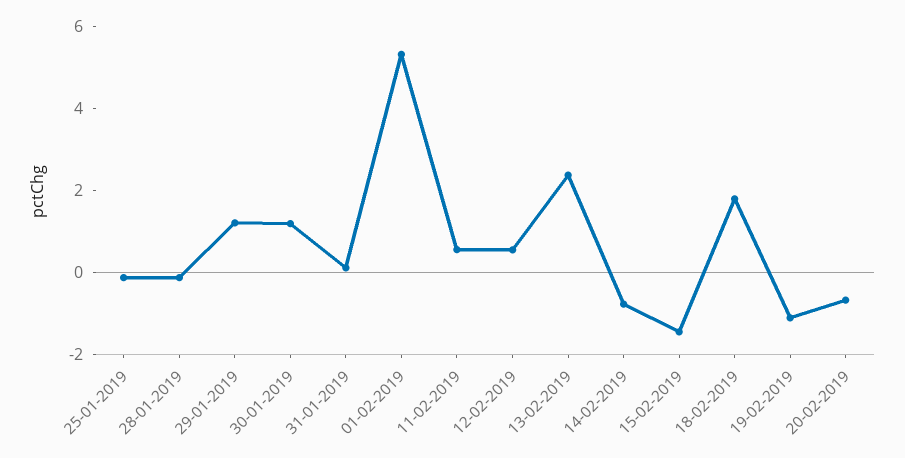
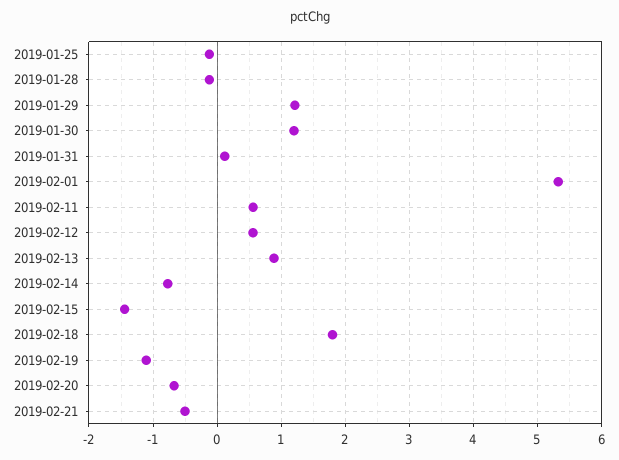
13-02-2019: 2.5 -> 0.9
2019-02-21: none -> -0.5

